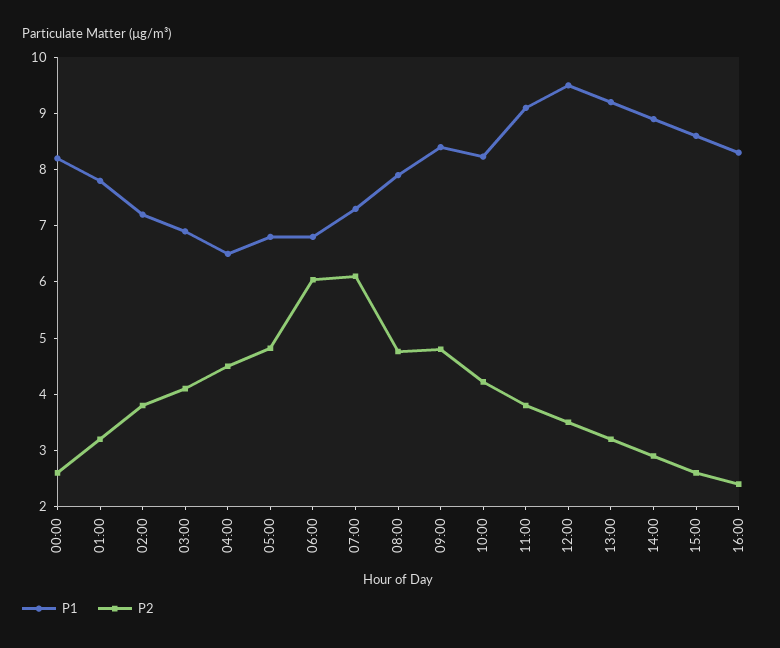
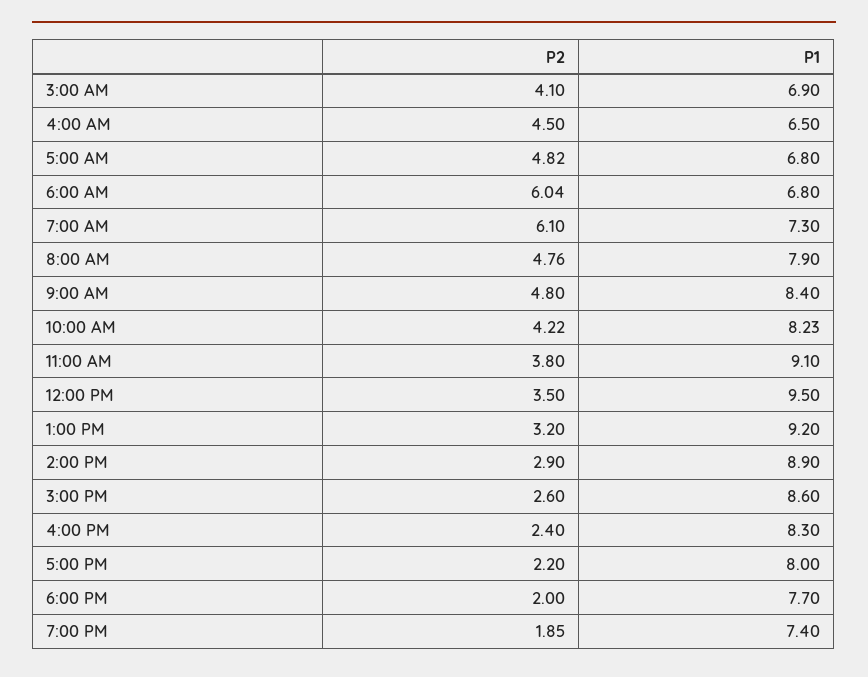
P1, 00:00: 8.2 -> none
P2, 00:00: 2.6 -> none
P1, 01:00: 7.8 -> none
P2, 01:00: 3.2 -> none
P1, 02:00: 7.2 -> none
P2, 02:00: 3.8 -> none
P2, 5:00 PM: none -> 2.2
P1, 5:00 PM: none -> 8
P2, 6:00 PM: none -> 2
P1, 6:00 PM: none -> 7.7
P2, 7:00 PM: none -> 1.85
P1, 7:00 PM: none -> 7.4

